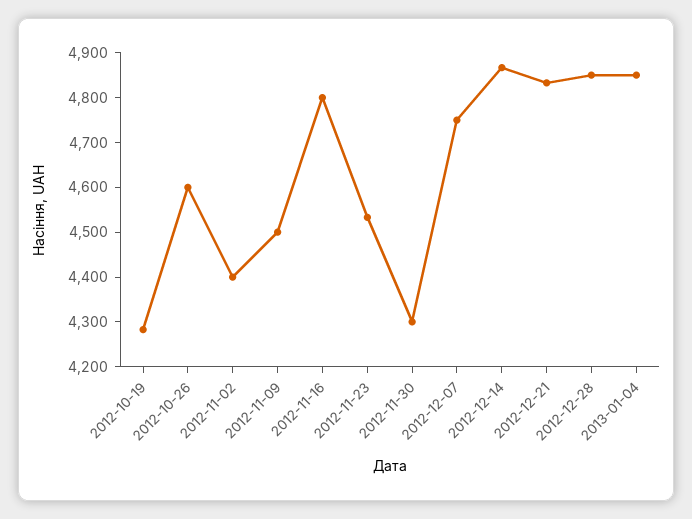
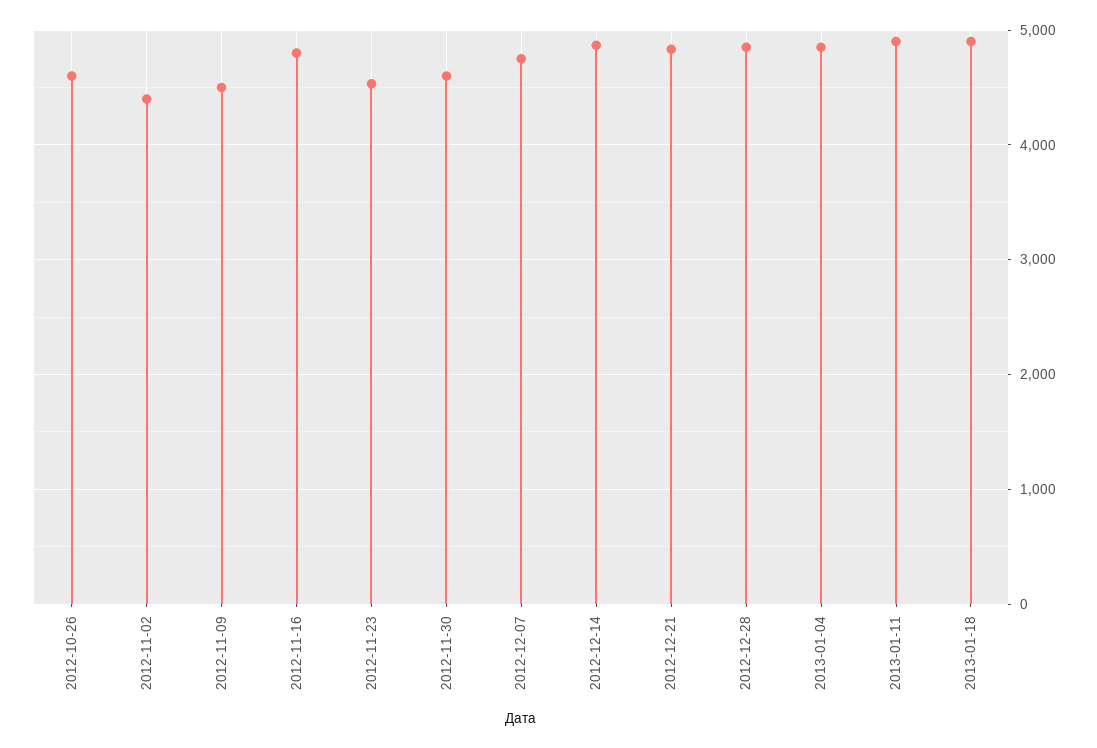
2012-10-19: 4280 -> none
2012-11-30: 4300 -> 4600
2013-01-11: none -> 4900
2013-01-18: none -> 4900

